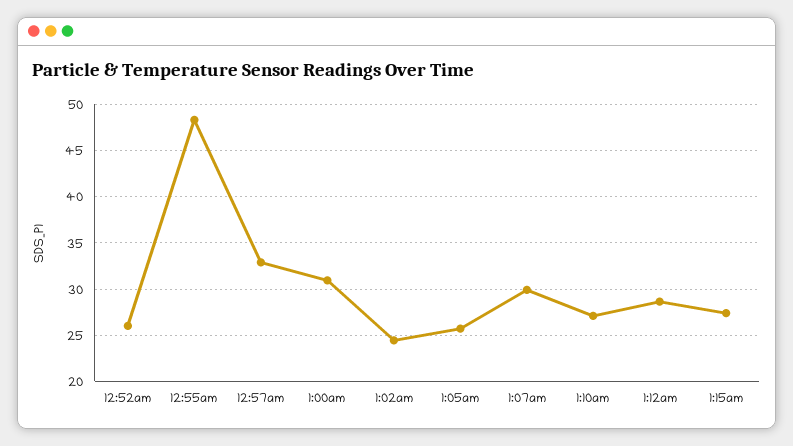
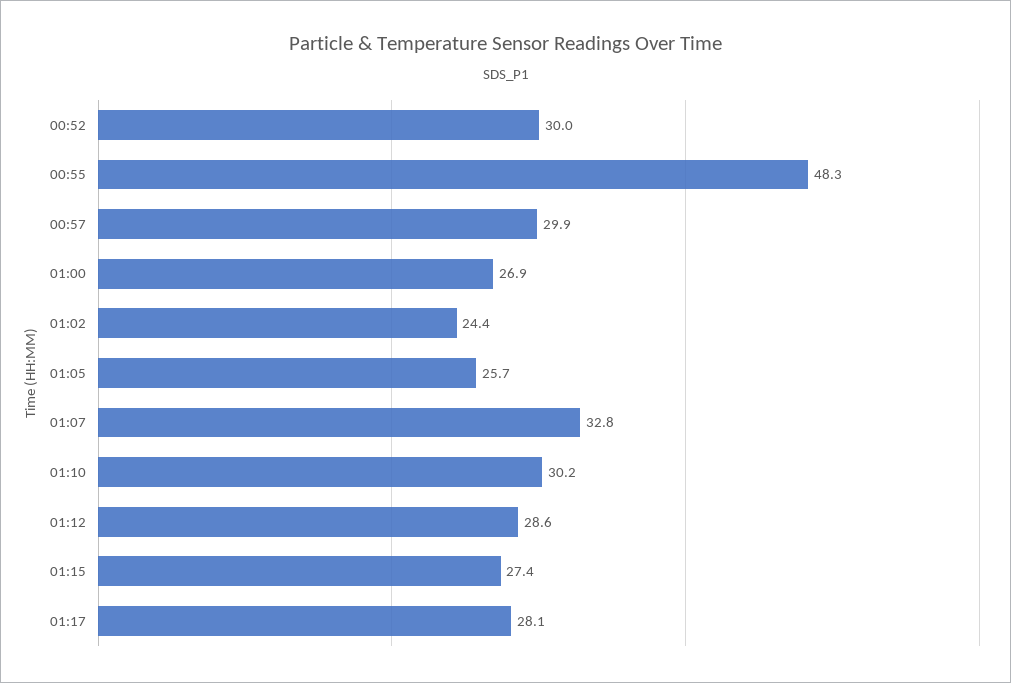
12:52am: 26 -> 30
12:57am: 33 -> 29.9
1:00am: 31 -> 26.9
1:07am: 30 -> 32.8
1:10am: 27 -> 30.2
01:17: none -> 28.1

